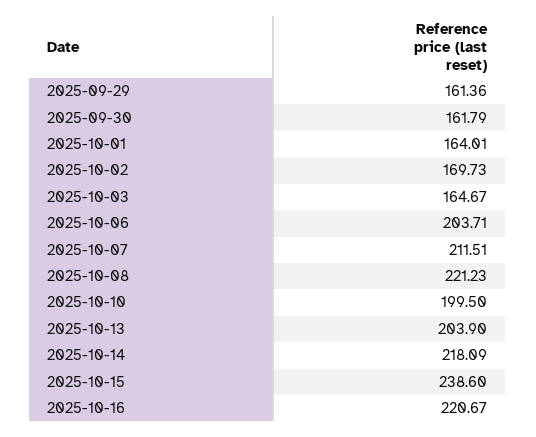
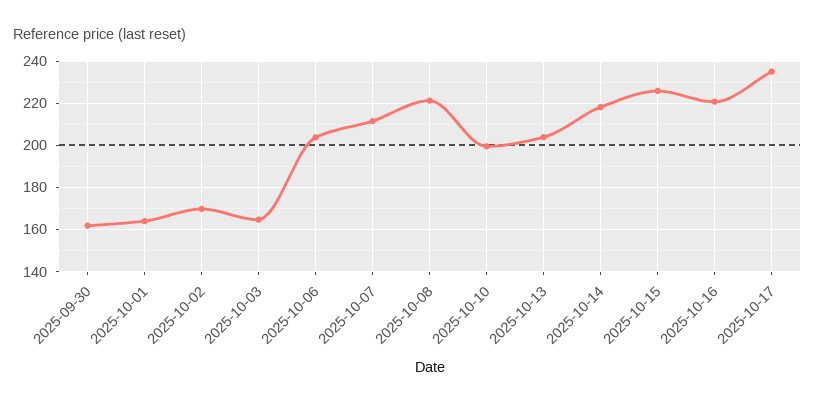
2025-09-29: 161.36 -> none
2025-10-15: 238.6 -> 225
2025-10-17: none -> 235

